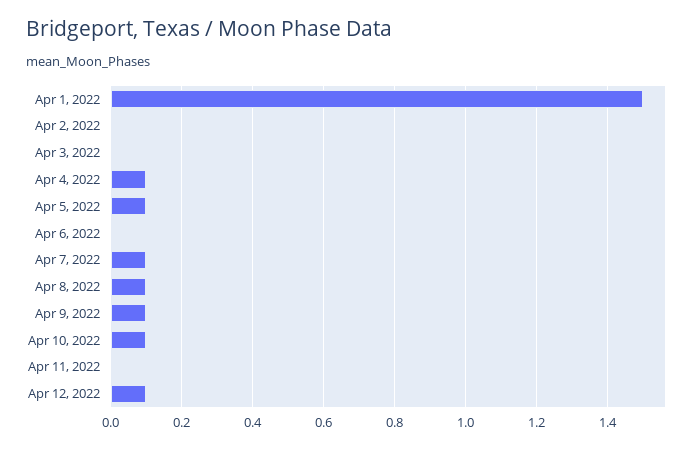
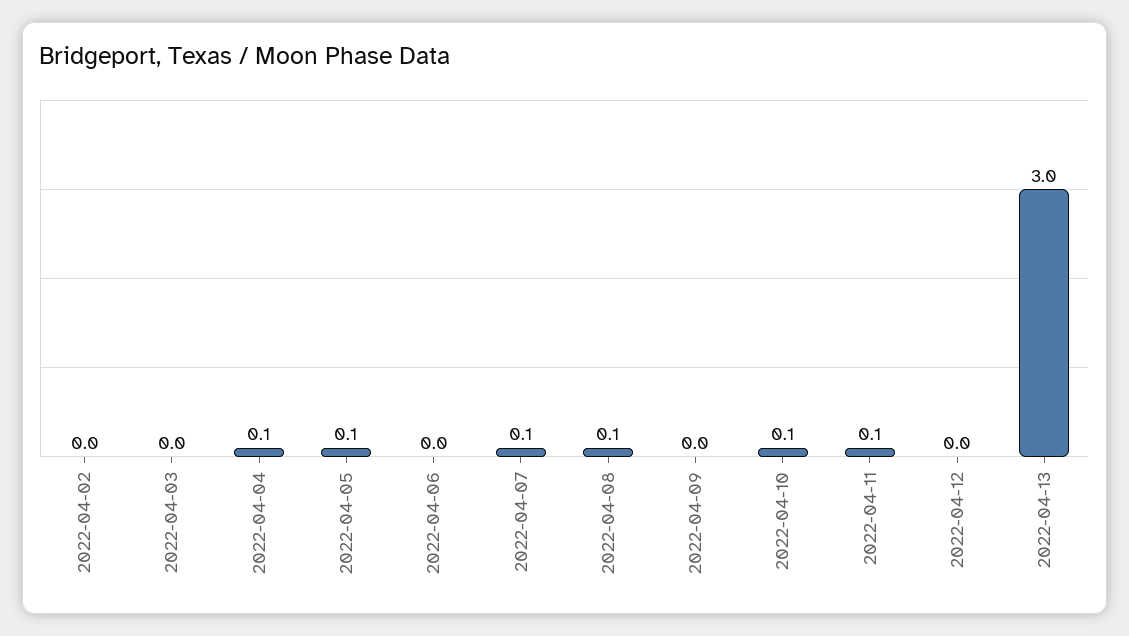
Apr 1, 2022: 1.5 -> none
Apr 9, 2022: 0.1 -> 0
Apr 11, 2022: 0 -> 0.1
Apr 12, 2022: 0.1 -> 0
2022-04-13: none -> 3

